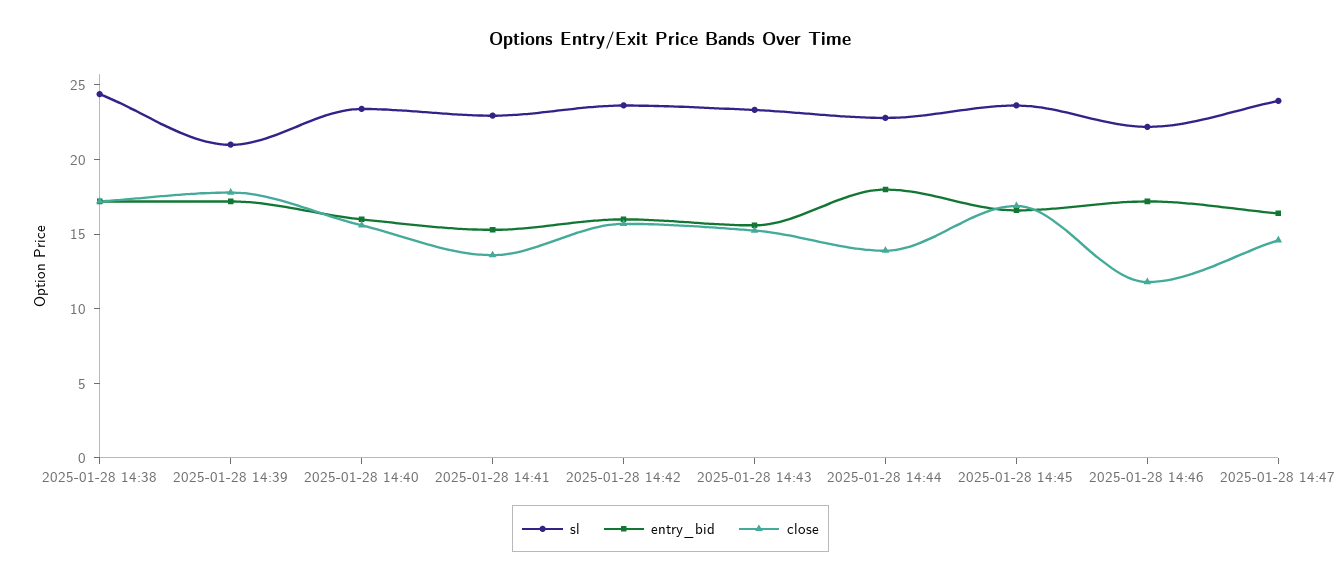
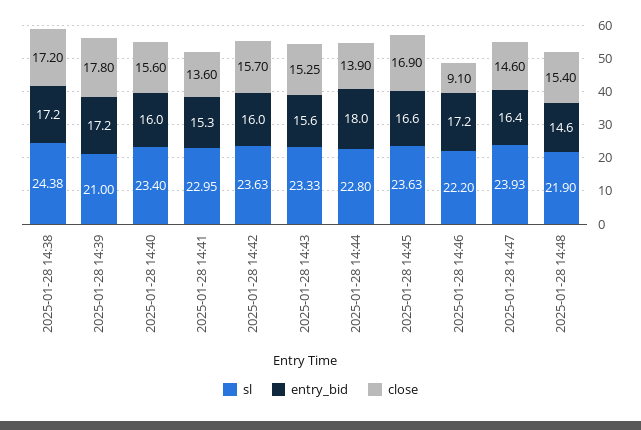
close, 2025-01-28 14:46: 12 -> 9.1
sl, 2025-01-28 14:48: none -> 21.9
entry_bid, 2025-01-28 14:48: none -> 14.6
close, 2025-01-28 14:48: none -> 15.4

